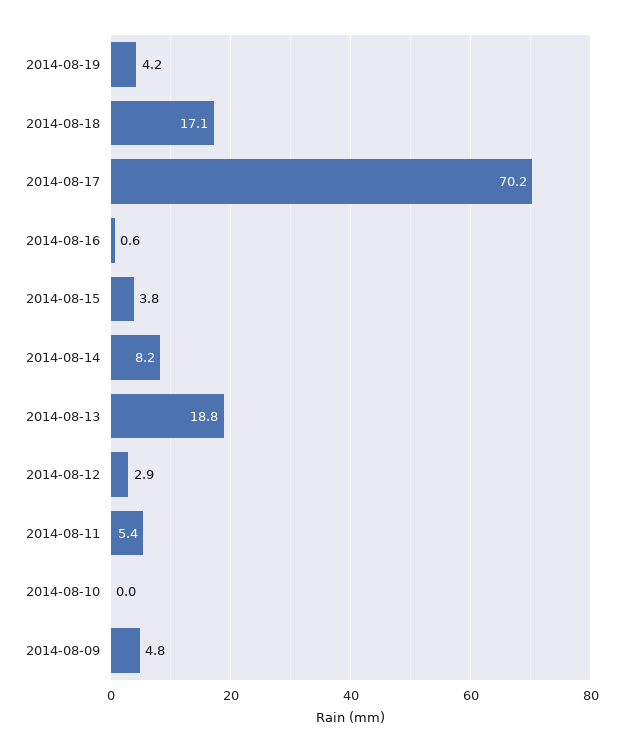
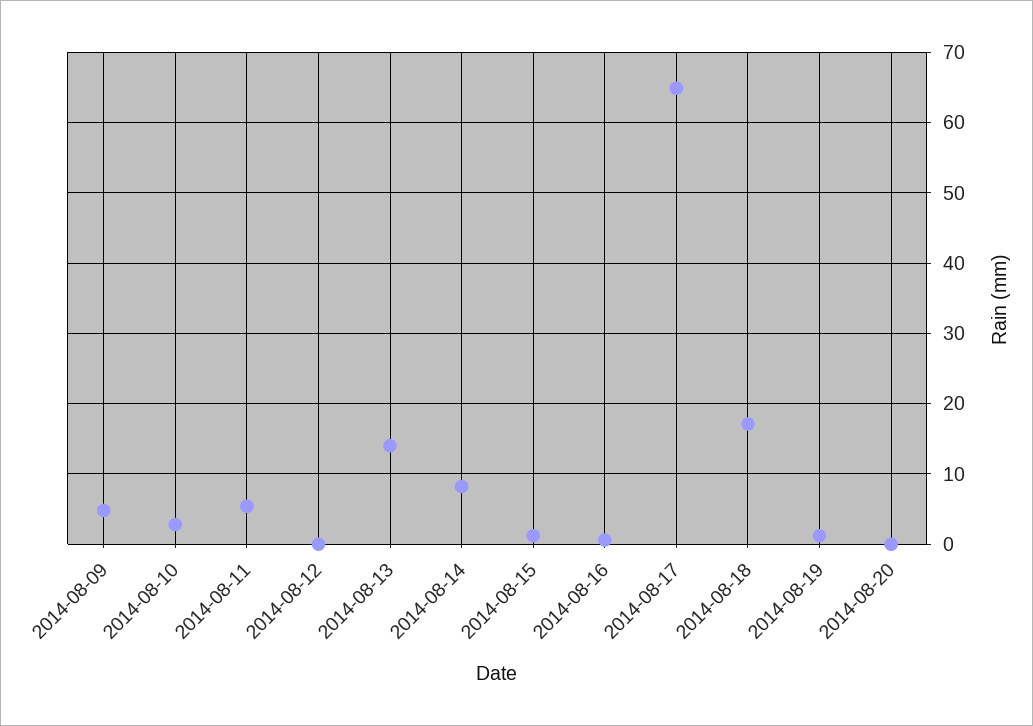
2014-08-19: 4.2 -> 1
2014-08-17: 70.2 -> 65
2014-08-15: 3.8 -> 1
2014-08-13: 18.8 -> 14
2014-08-12: 2.9 -> 0
2014-08-10: 0 -> 3
2014-08-20: none -> 0

